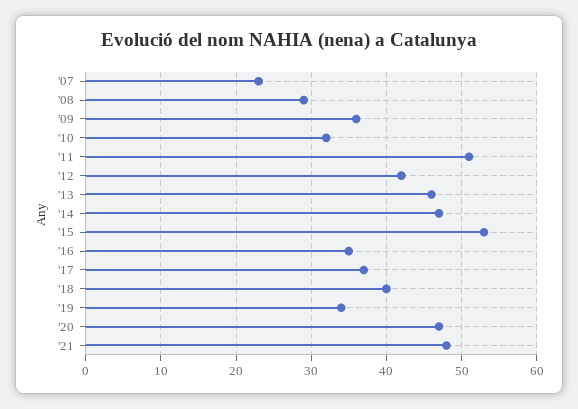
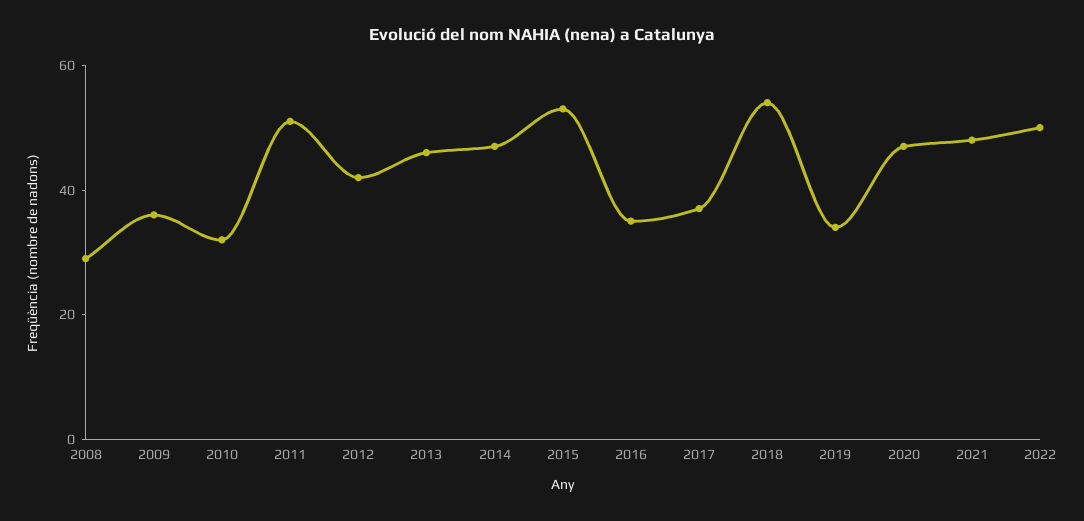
'07: 23 -> none
'18: 40 -> 55
2022: none -> 50

